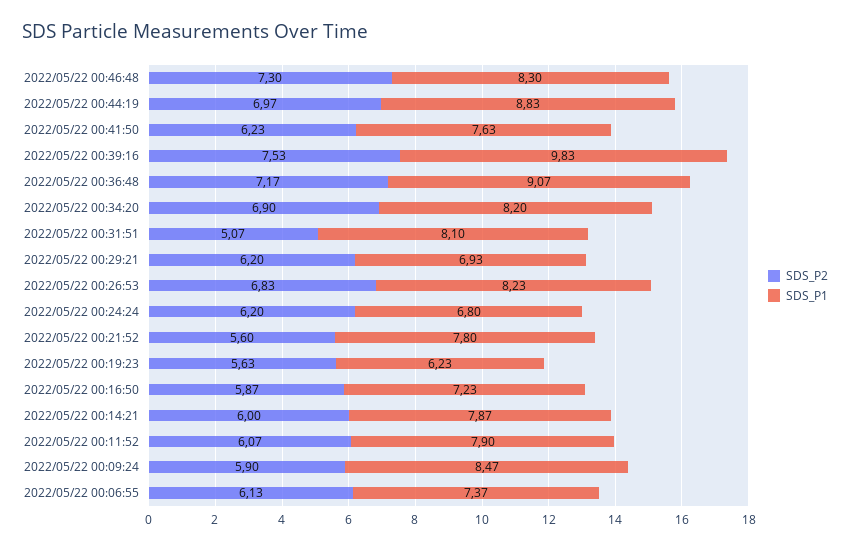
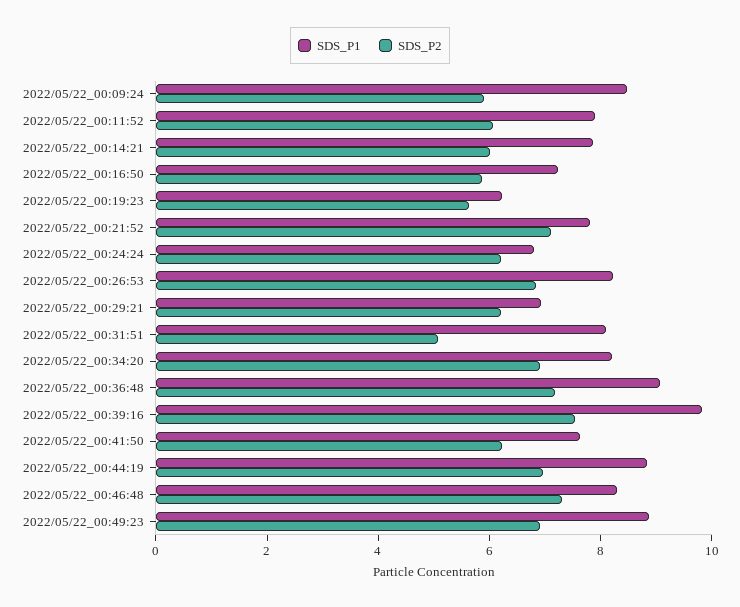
SDS_P2, 2022/05/22 00:21:52: 5.6 -> 7
SDS_P2, 2022/05/22 00:06:55: 6.13 -> none
SDS_P1, 2022/05/22 00:06:55: 7.37 -> none
SDS_P1, 2022/05/22_00:49:23: none -> 9
SDS_P2, 2022/05/22_00:49:23: none -> 7

